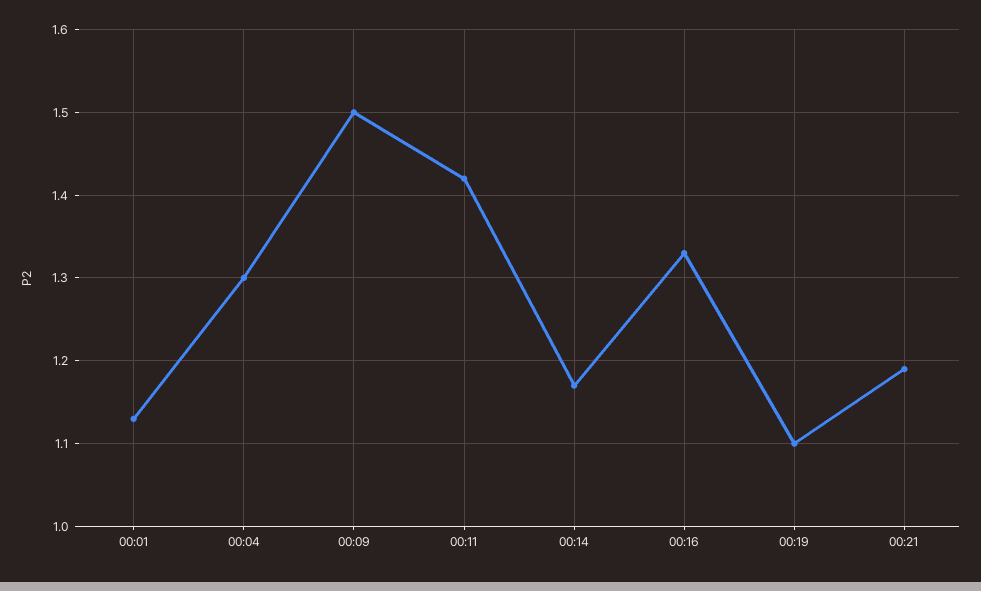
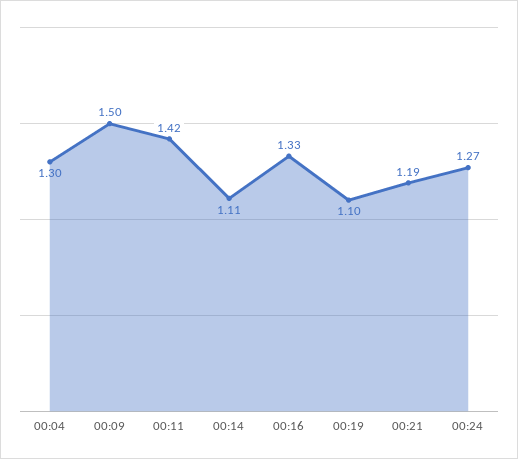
00:01: 1.13 -> none
00:14: 1.17 -> 1.11
00:24: none -> 1.27

